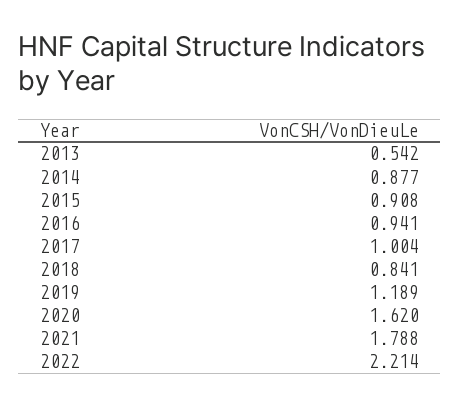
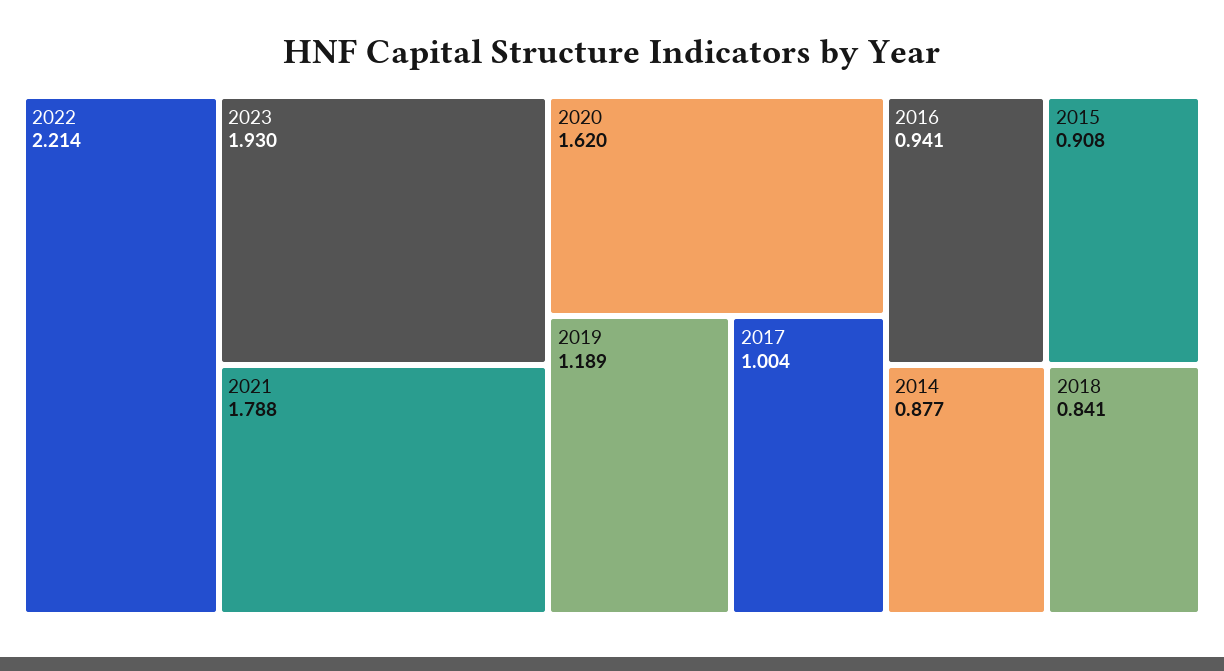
2013: 0.542 -> none
2023: none -> 1.93

